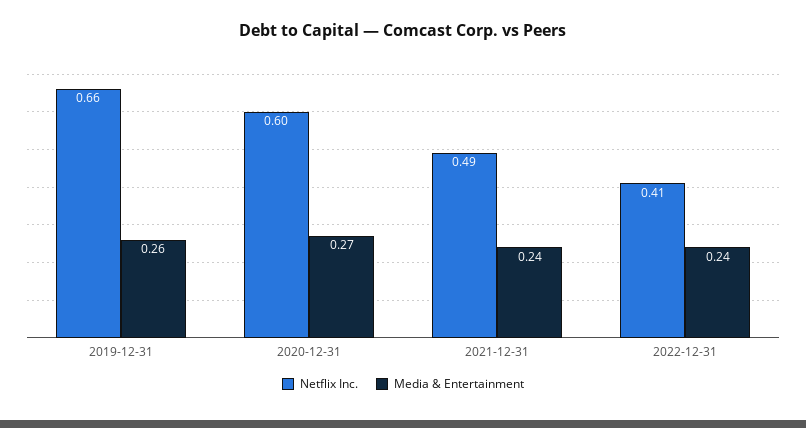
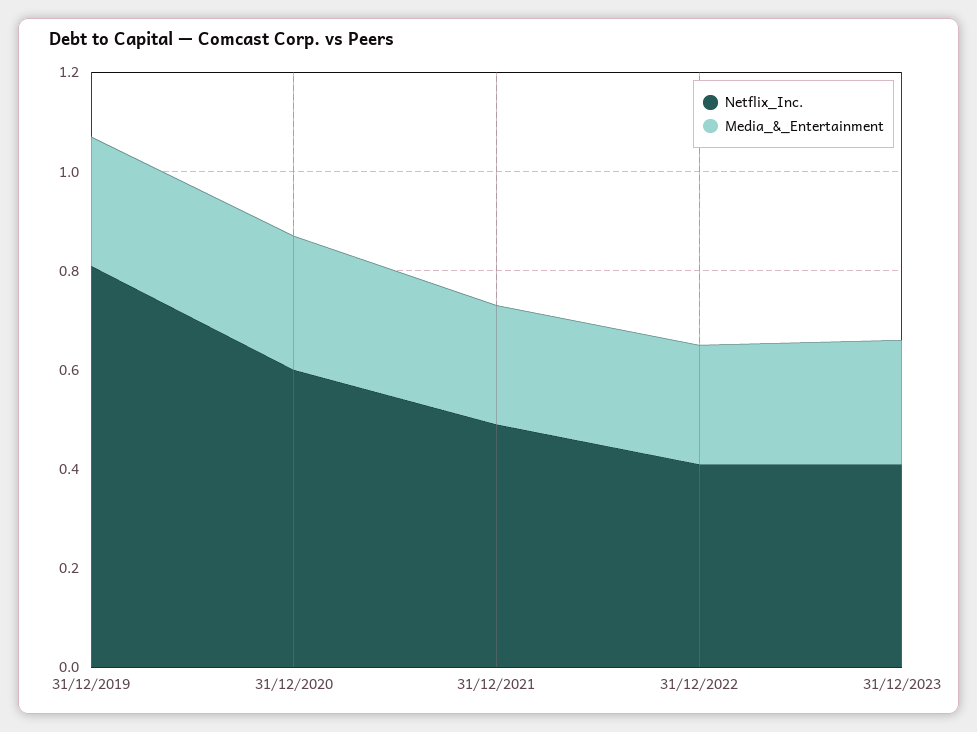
Netflix Inc., 2019-12-31: 0.66 -> 0.8
Netflix Inc., 31/12/2023: none -> 0.4
Media & Entertainment, 31/12/2023: none -> 0.25

